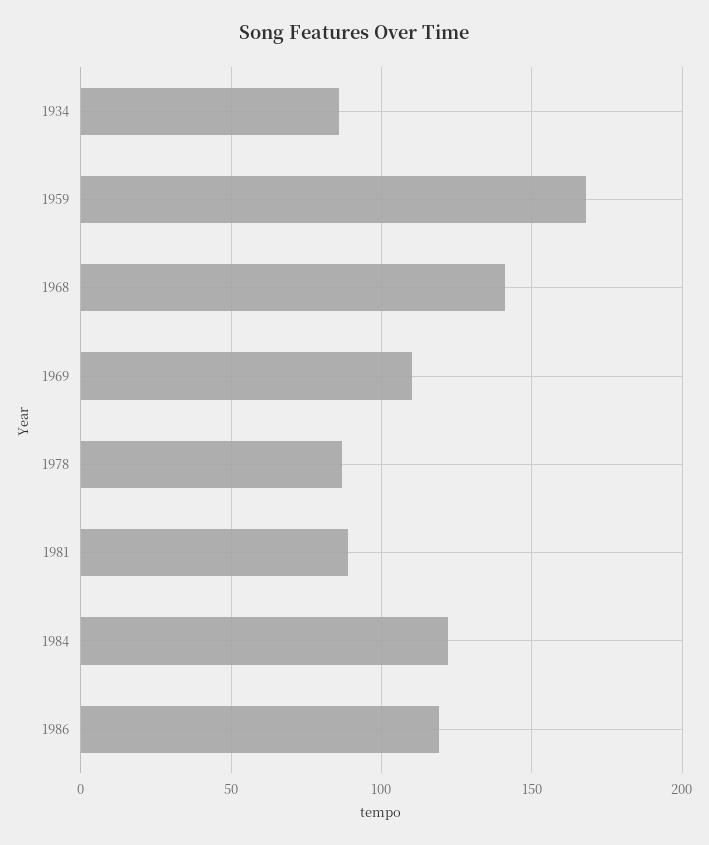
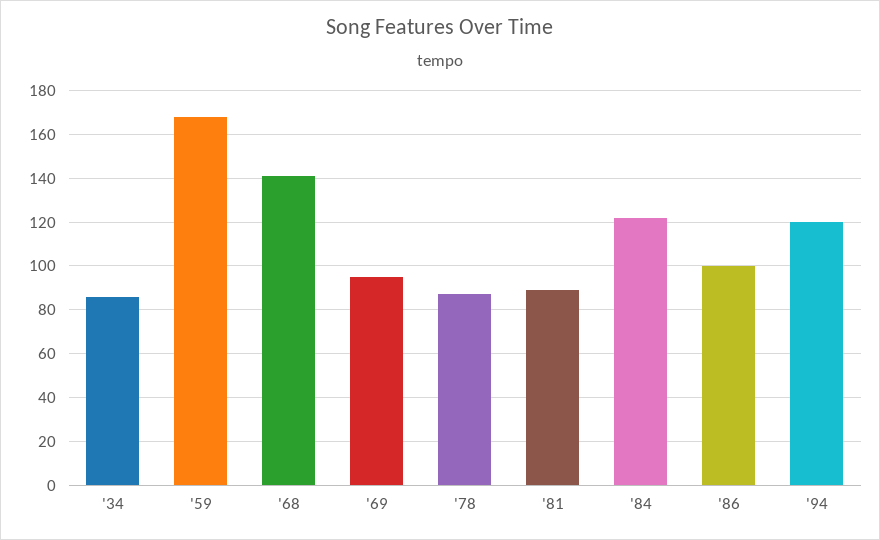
1969: 110 -> 95
1986: 120 -> 100
'94: none -> 120

